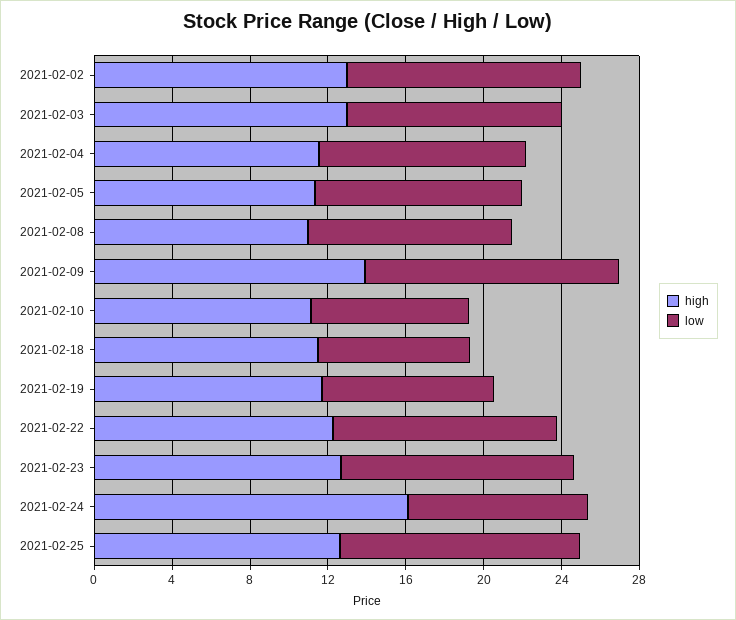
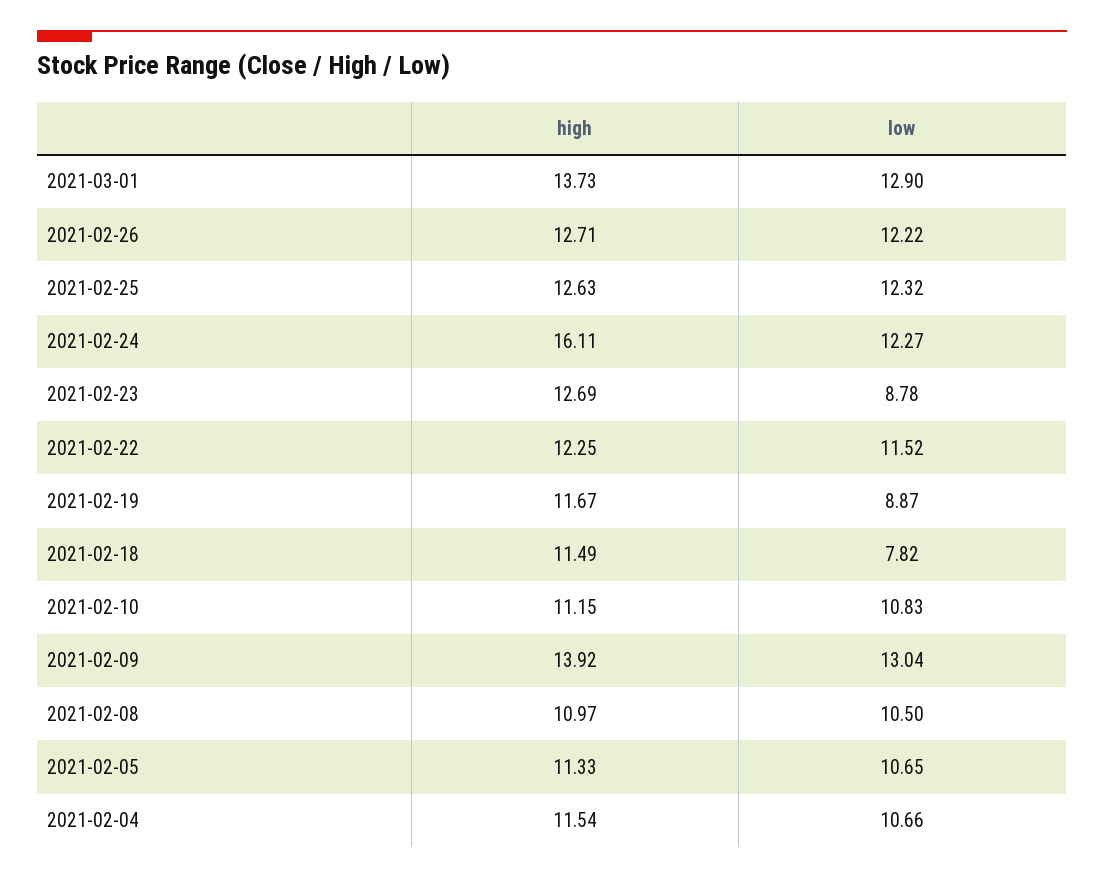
high, 2021-02-02: 13 -> none
low, 2021-02-02: 12 -> none
high, 2021-02-03: 13 -> none
low, 2021-02-03: 11 -> none
low, 2021-02-10: 8 -> 10.83
low, 2021-02-23: 12 -> 8.78
low, 2021-02-24: 9 -> 12.27
high, 2021-03-01: none -> 13.73
low, 2021-03-01: none -> 12.9
high, 2021-02-26: none -> 12.71
low, 2021-02-26: none -> 12.22

